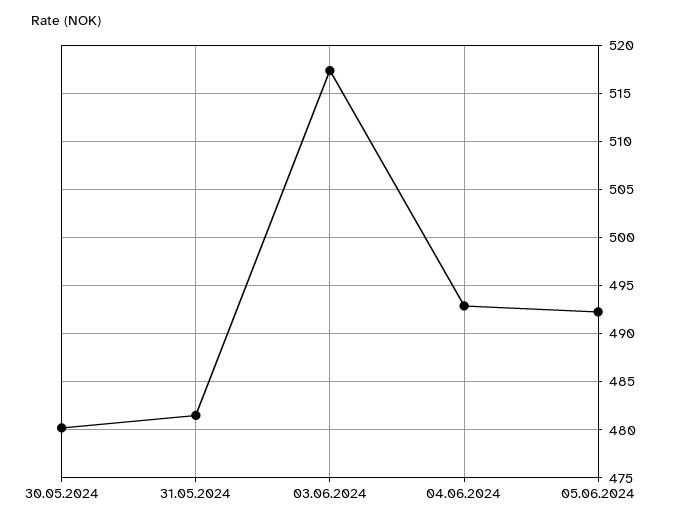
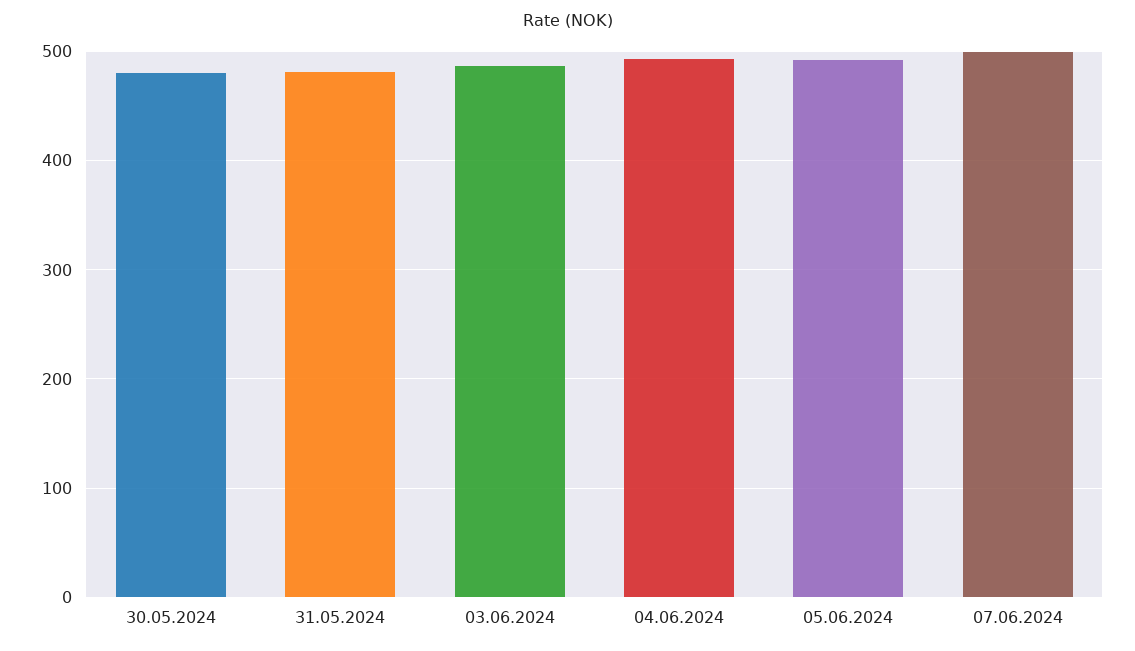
03.06.2024: 517 -> 490
07.06.2024: none -> 500

